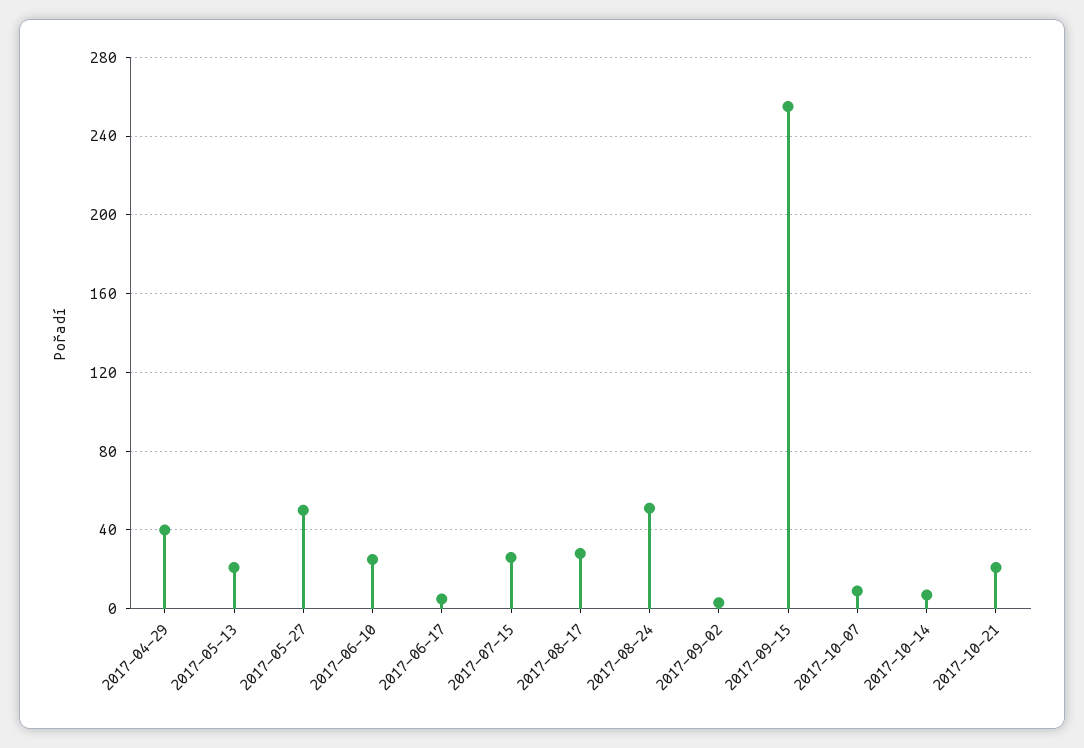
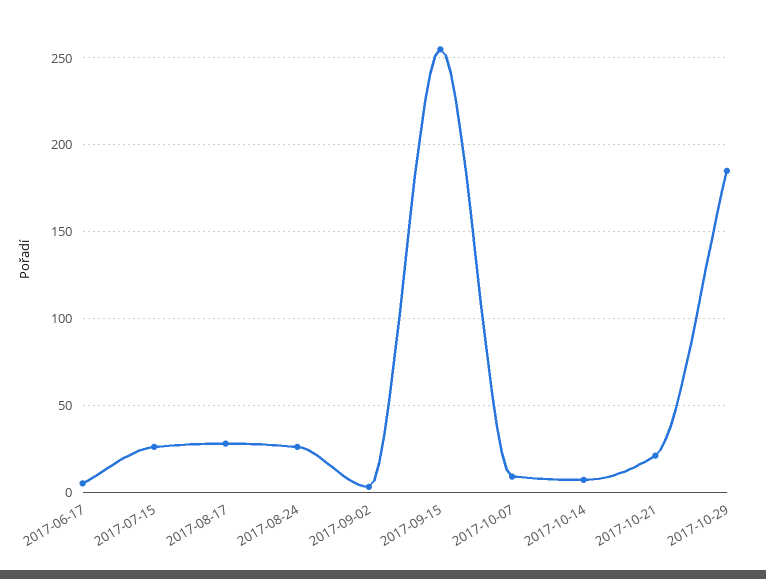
2017-04-29: 40 -> none
2017-05-13: 20 -> none
2017-05-27: 50 -> none
2017-06-10: 25 -> none
2017-08-24: 50 -> 25
2017-10-29: none -> 185

